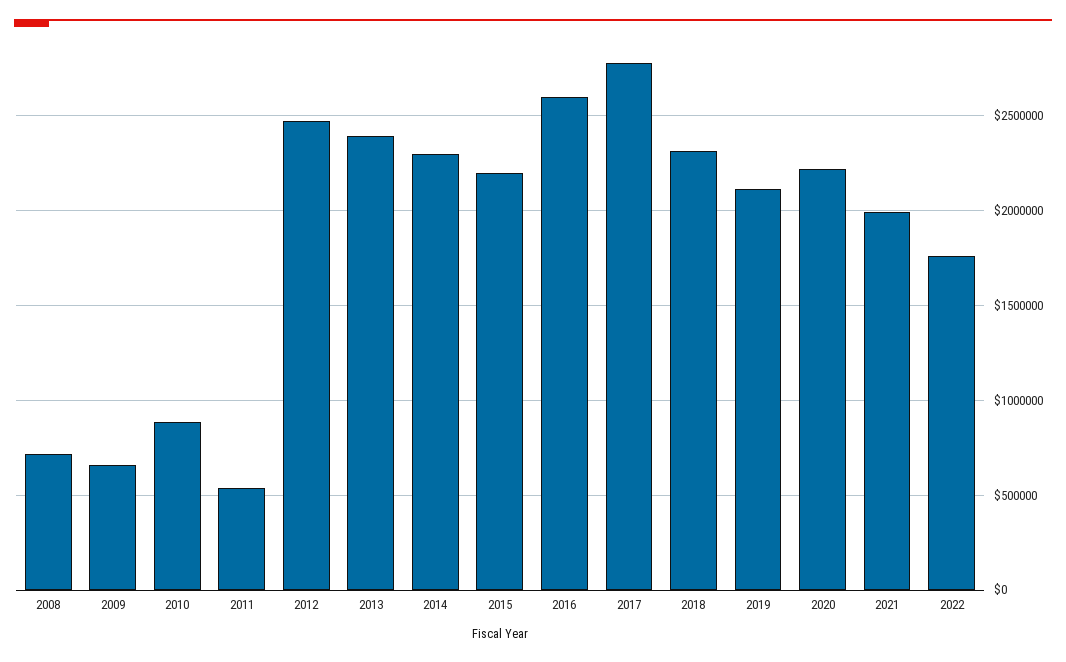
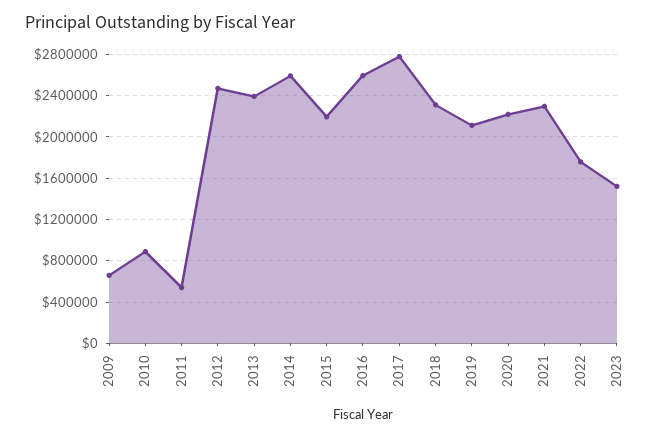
2008: 700000 -> none
2014: 2300000 -> 2600000
2021: 2000000 -> 2300000
2023: none -> 1500000

